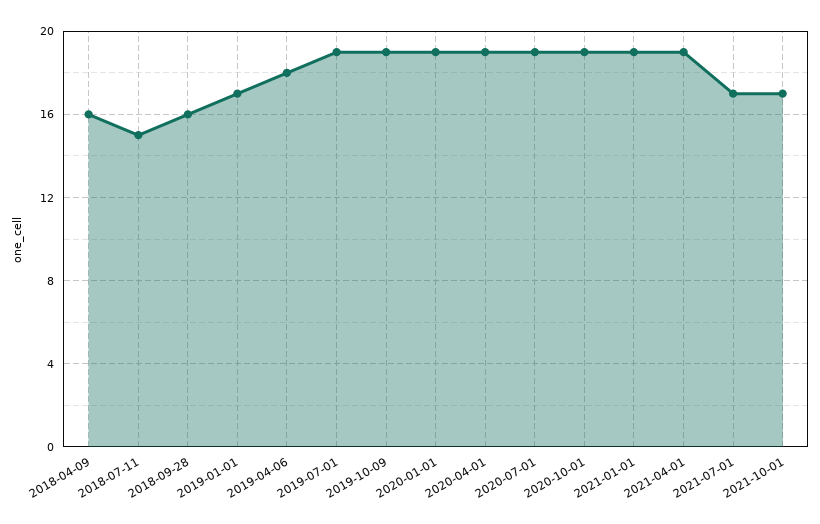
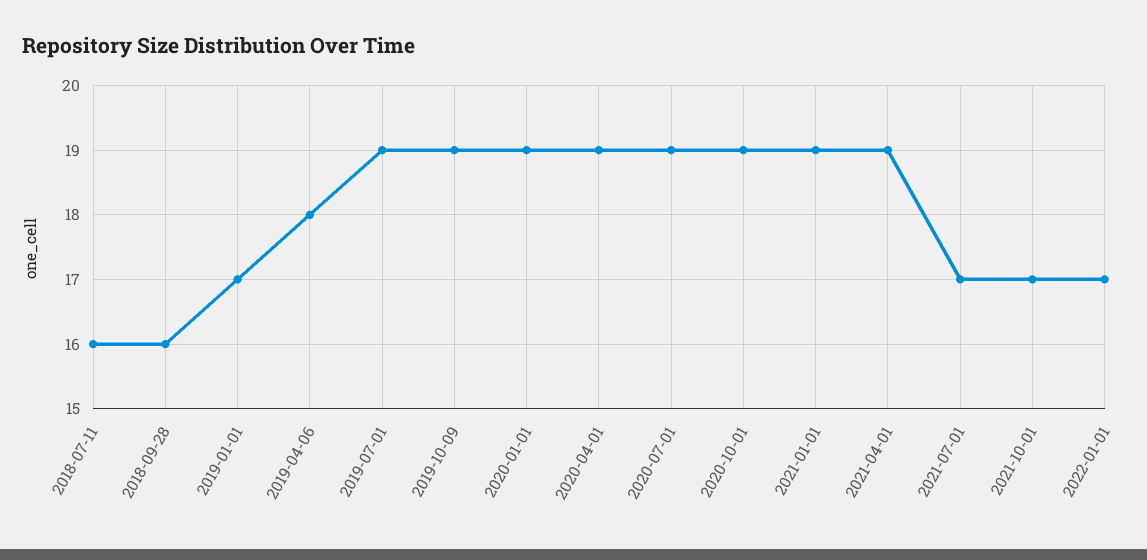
2018-04-09: 16 -> none
2018-07-11: 15 -> 16
2022-01-01: none -> 17

